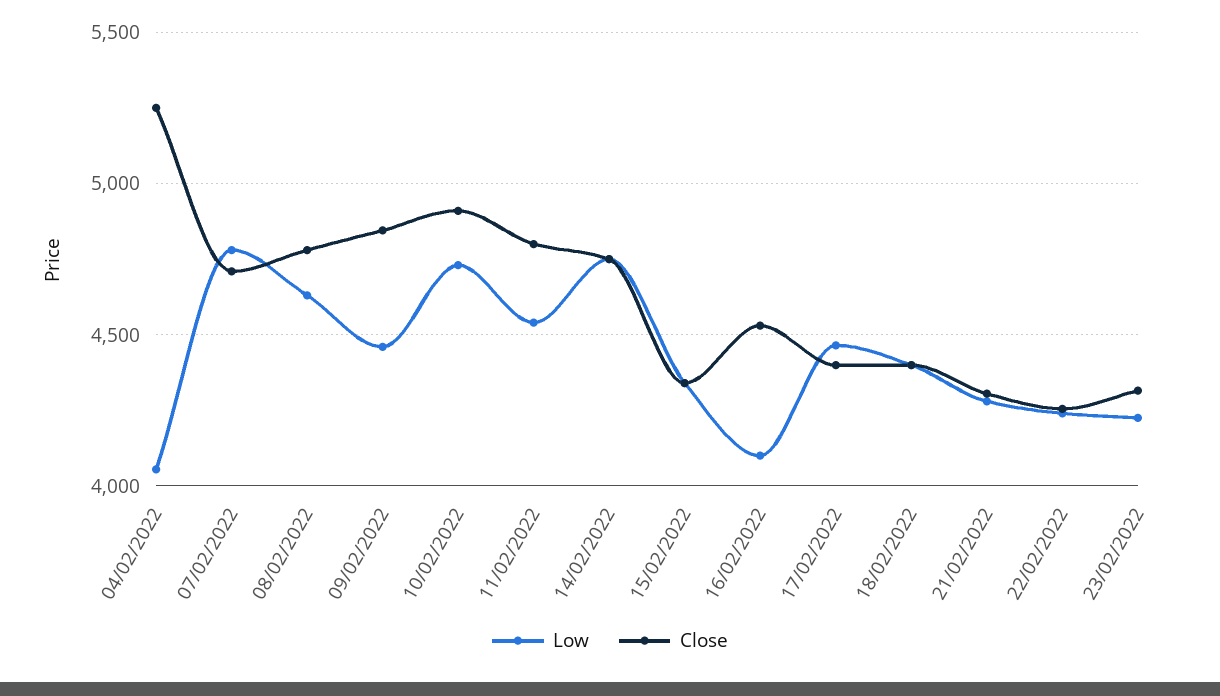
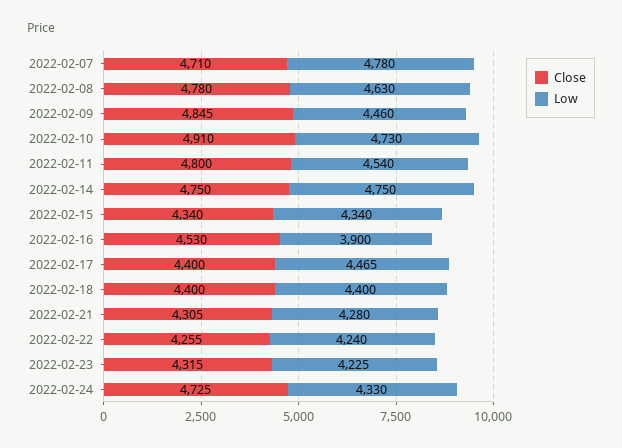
Low, 04/02/2022: 4050 -> none
Close, 04/02/2022: 5250 -> none
Low, 16/02/2022: 4100 -> 3900
Close, 2022-02-24: none -> 4725
Low, 2022-02-24: none -> 4330

